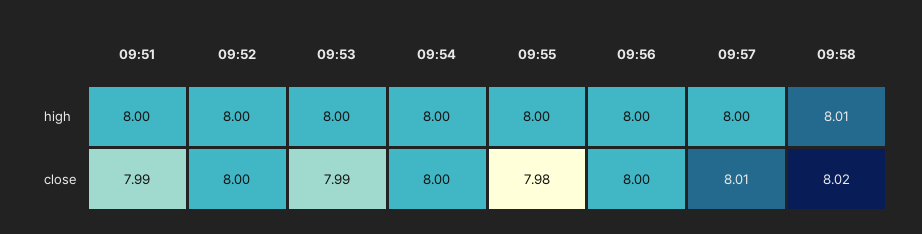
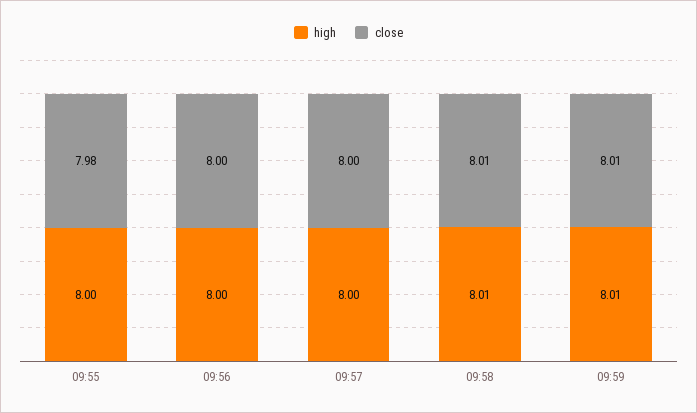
high, 09:51: 8 -> none
high, 09:52: 8 -> none
high, 09:53: 8 -> none
high, 09:54: 8 -> none
close, 09:51: 7.99 -> none
close, 09:52: 8 -> none
close, 09:53: 7.99 -> none
close, 09:54: 8 -> none
close, 09:57: 8.01 -> 8
close, 09:58: 8.02 -> 8.01
high, 09:59: none -> 8.01
close, 09:59: none -> 8.01

